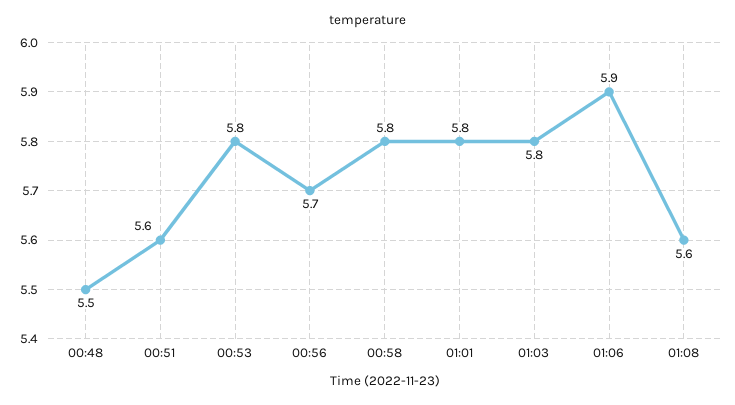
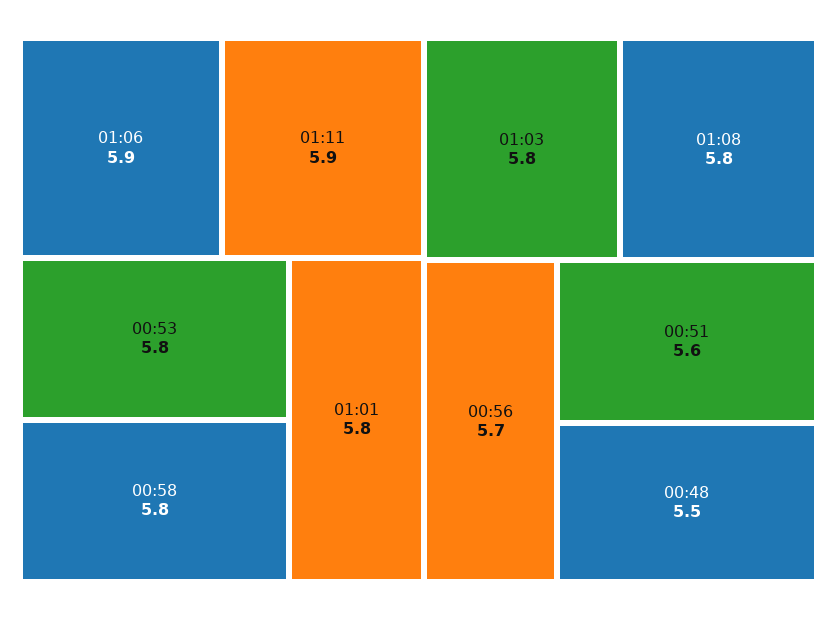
01:08: 5.6 -> 5.8
01:11: none -> 5.9

